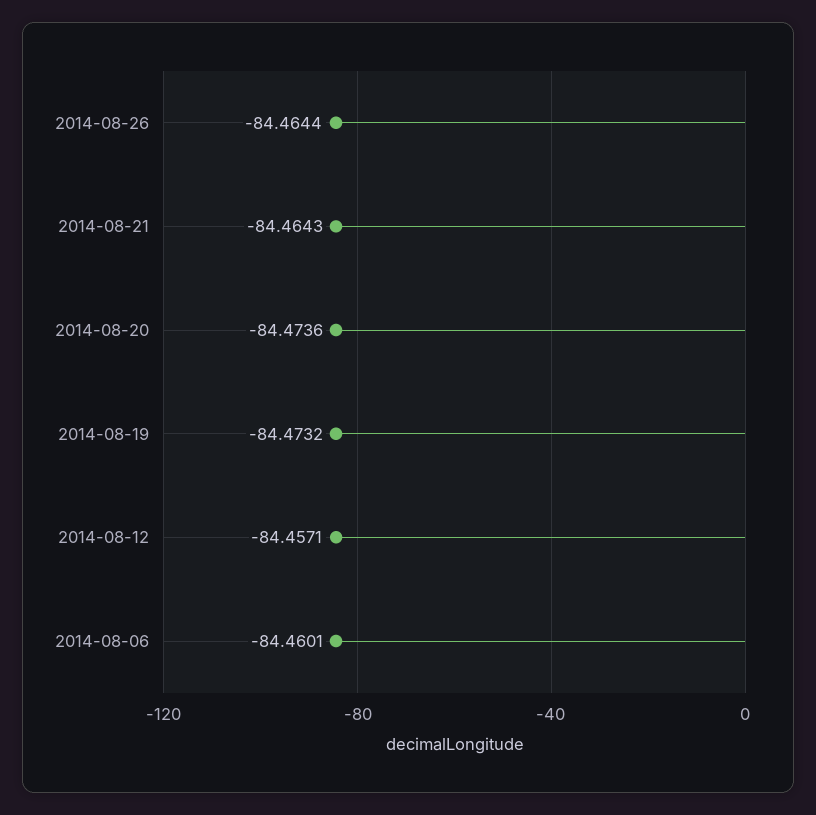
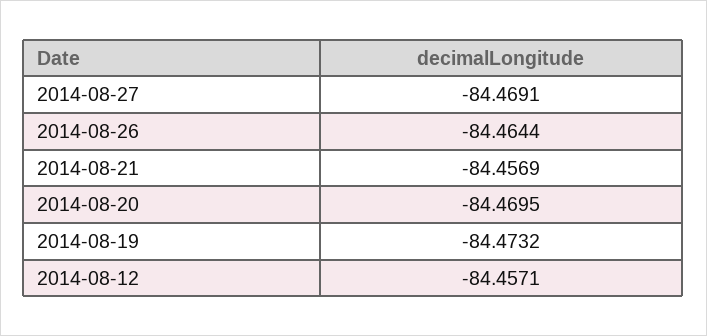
2014-08-21: -84.4643 -> -84.4569
2014-08-20: -84.4736 -> -84.4695
2014-08-06: -84.4601 -> none
2014-08-27: none -> -84.4691

